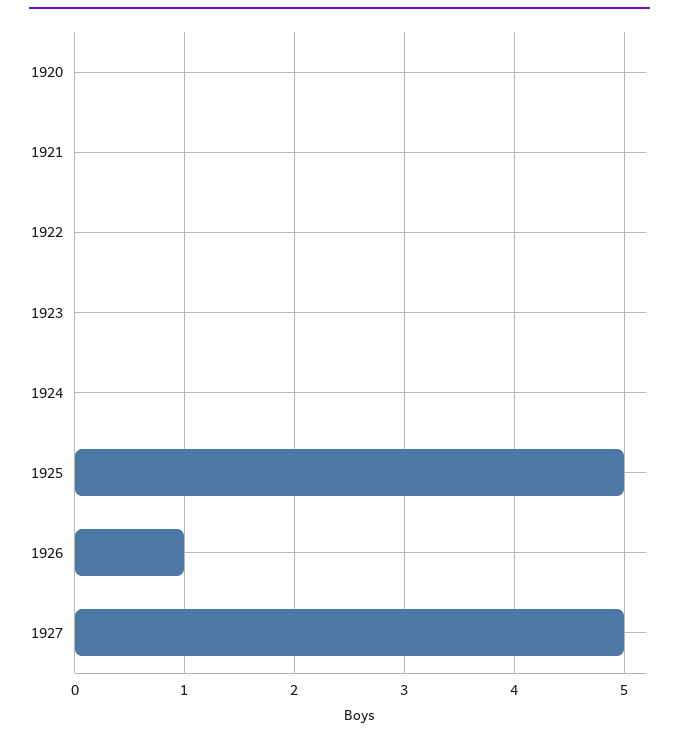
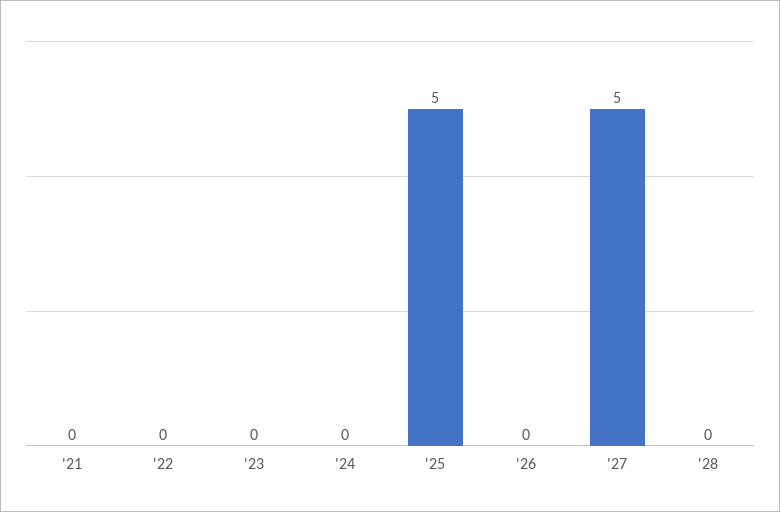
1920: 0 -> none
1926: 1 -> 0
'28: none -> 0

